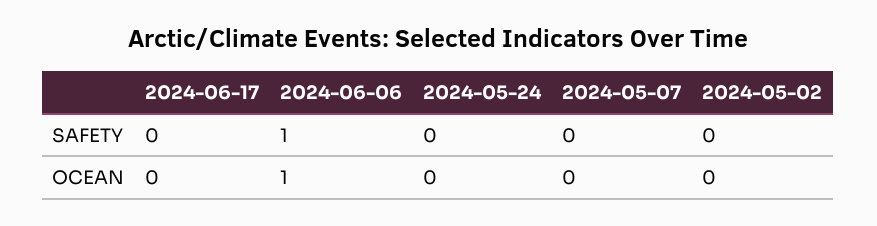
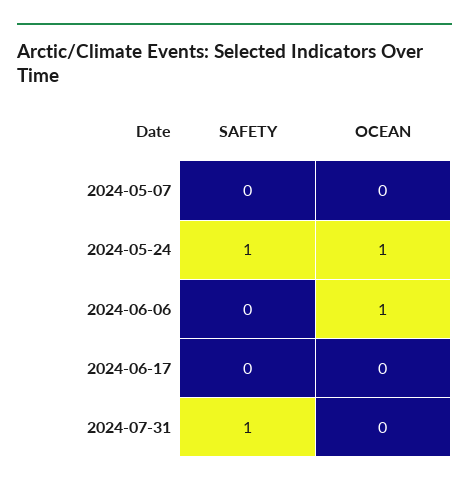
2024-06-06, SAFETY: 1 -> 0
2024-05-24, SAFETY: 0 -> 1
2024-05-02, SAFETY: 0 -> none
2024-05-24, OCEAN: 0 -> 1
2024-05-02, OCEAN: 0 -> none
2024-07-31, SAFETY: none -> 1
2024-07-31, OCEAN: none -> 0

